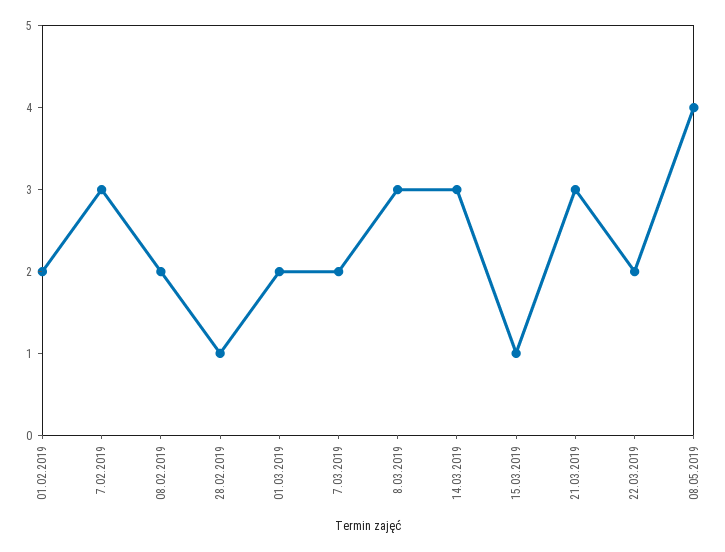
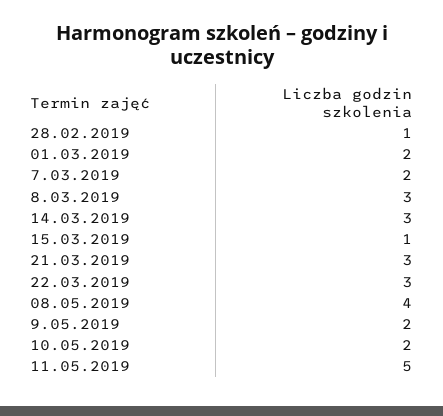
01.02.2019: 2 -> none
7.02.2019: 3 -> none
08.02.2019: 2 -> none
22.03.2019: 2 -> 3
9.05.2019: none -> 2
10.05.2019: none -> 2
11.05.2019: none -> 5

